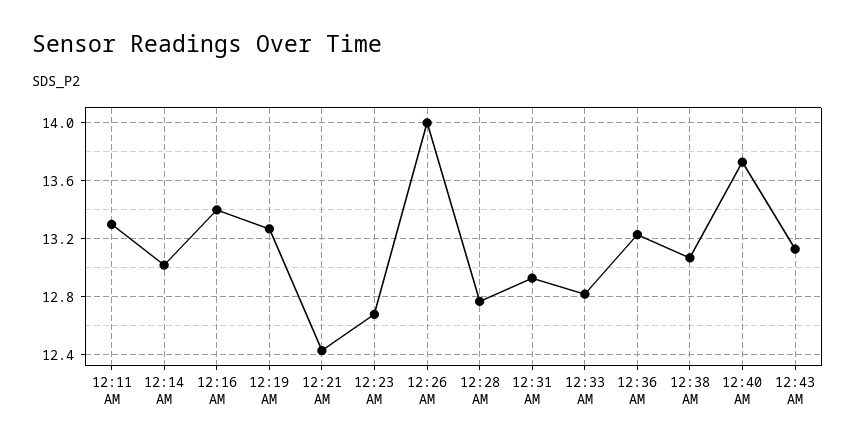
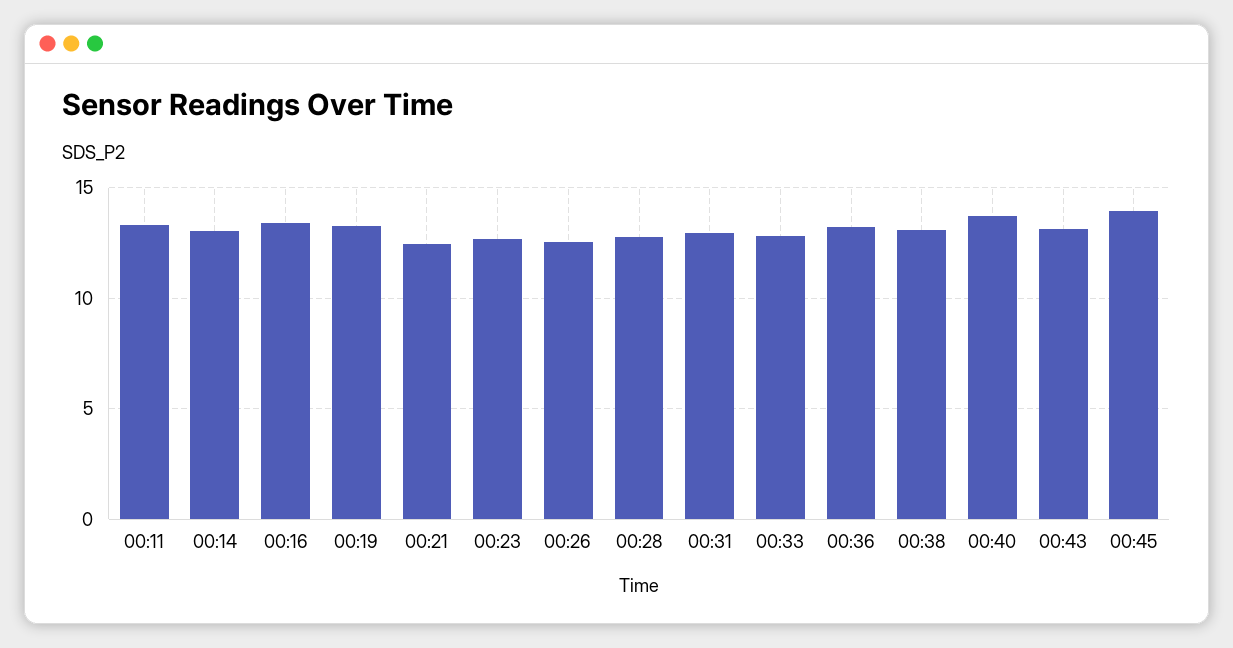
12:26 AM: 14 -> 12.5
00:45: none -> 14

